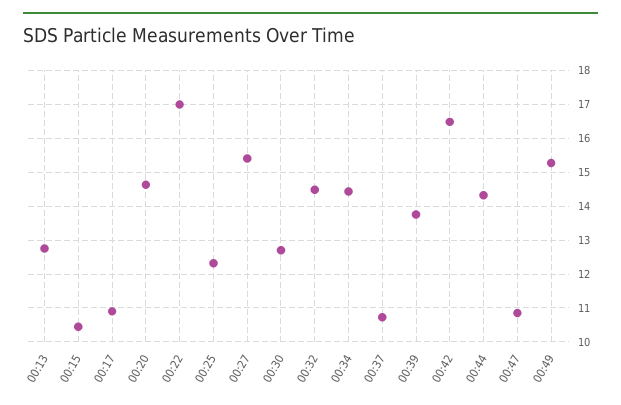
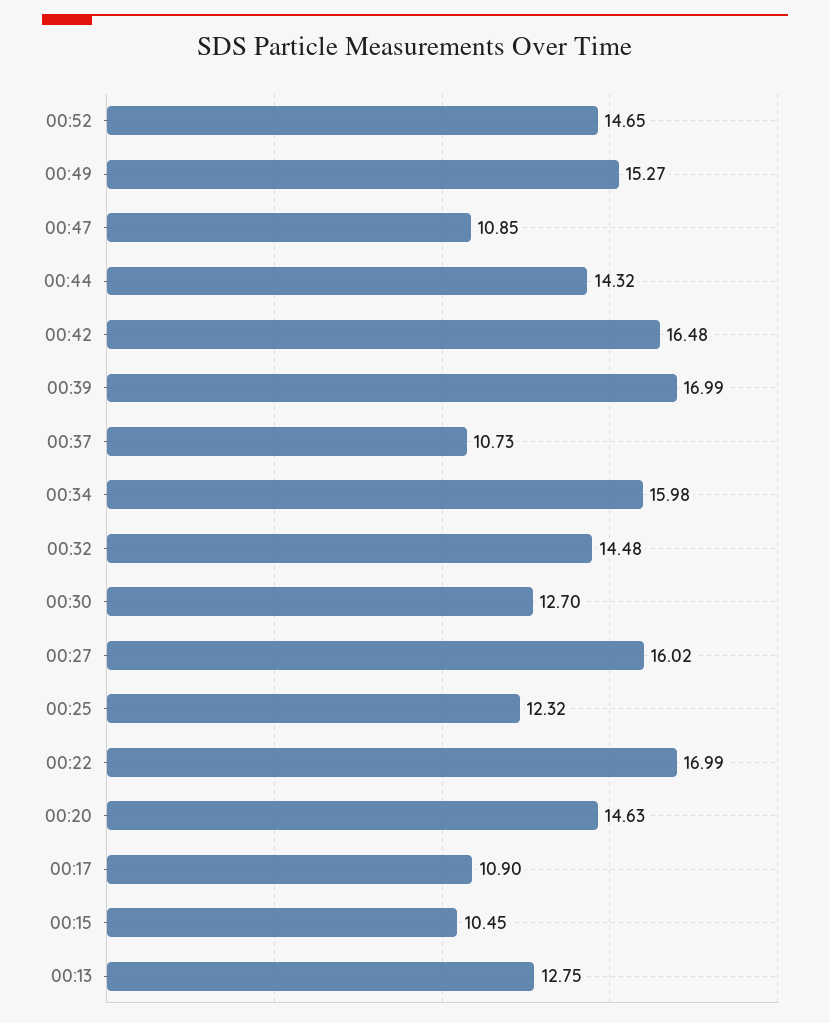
00:27: 15.4 -> 16.02
00:34: 14.4 -> 15.98
00:39: 13.8 -> 16.99
00:52: none -> 14.65

